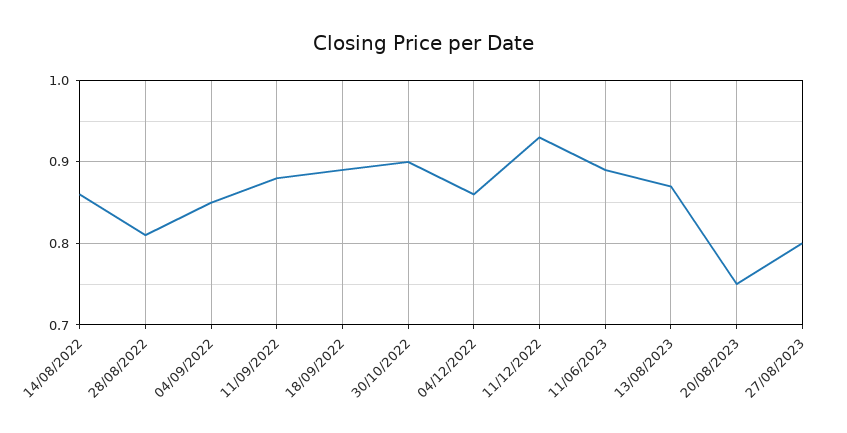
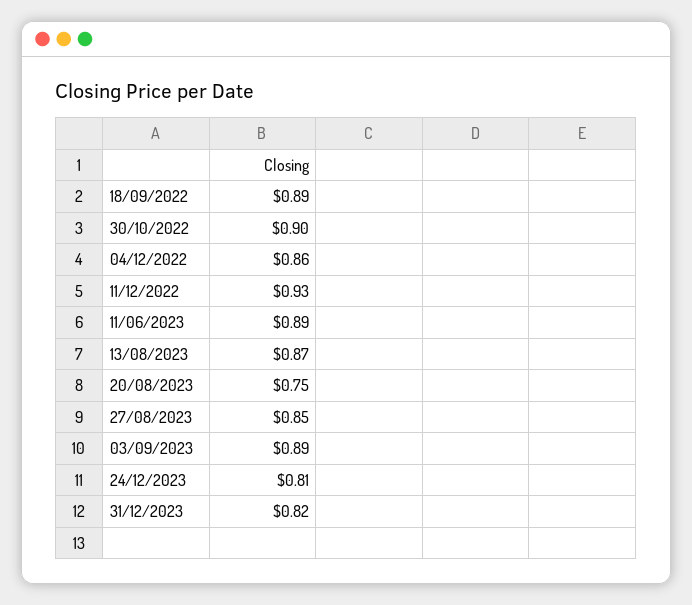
14/08/2022: 0.86 -> none
28/08/2022: 0.81 -> none
04/09/2022: 0.85 -> none
11/09/2022: 0.88 -> none
27/08/2023: 0.8 -> 0.85
03/09/2023: none -> 0.89
24/12/2023: none -> 0.81
31/12/2023: none -> 0.82

